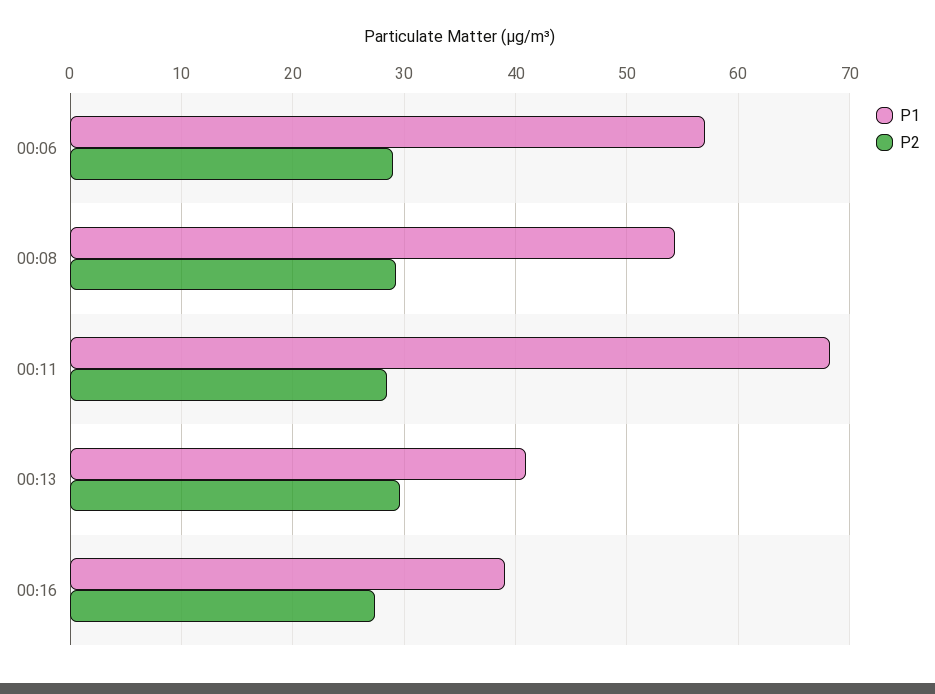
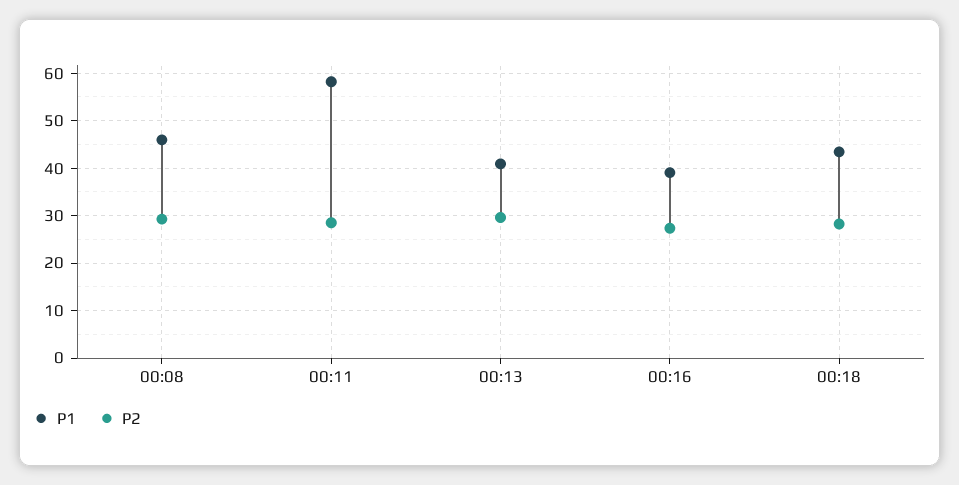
P1, 00:06: 57 -> none
P2, 00:06: 29 -> none
P1, 00:08: 54 -> 46
P1, 00:11: 68 -> 58
P1, 00:18: none -> 44
P2, 00:18: none -> 28

